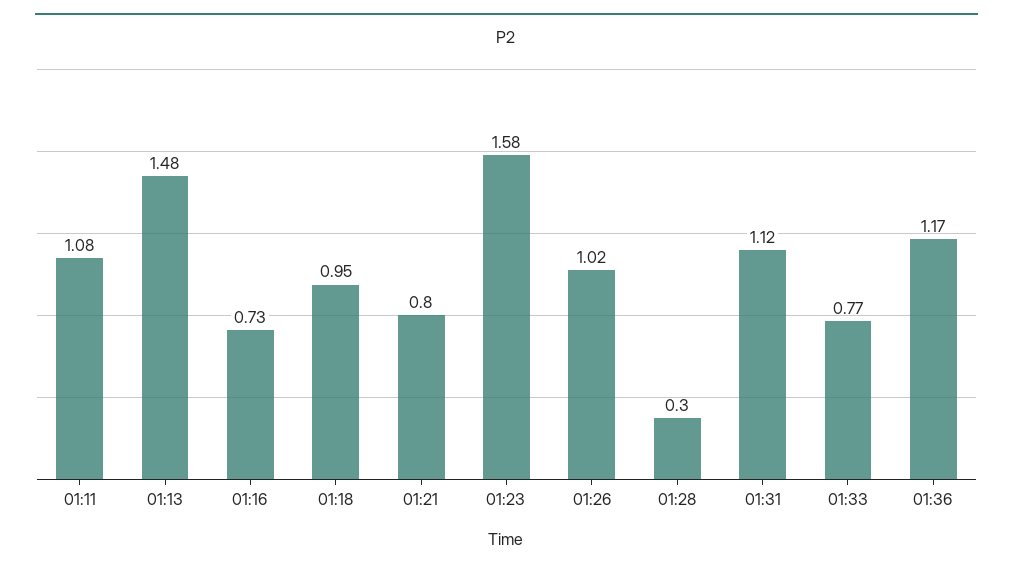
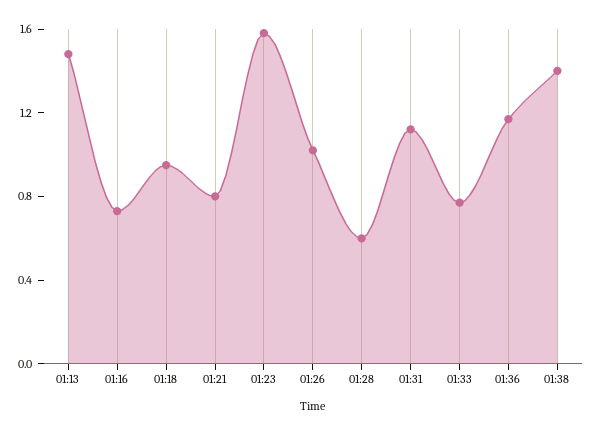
01:11: 1.08 -> none
01:28: 0.3 -> 0.6
01:38: none -> 1.4

